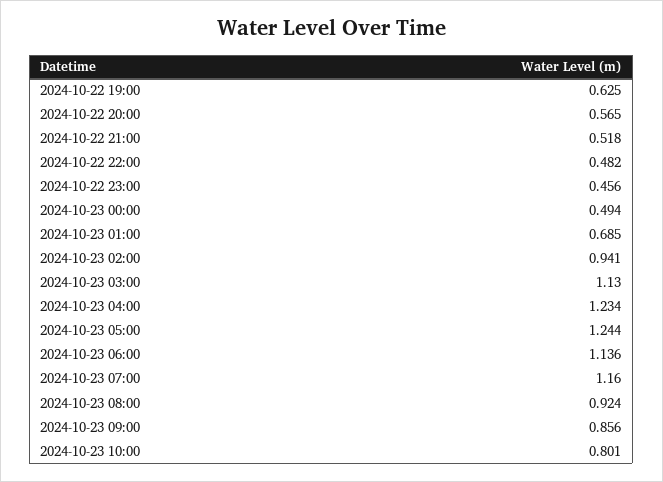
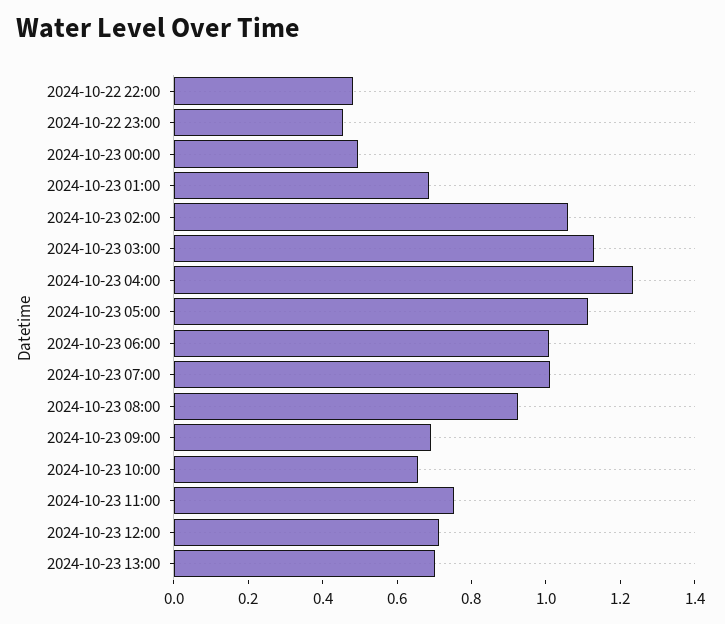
2024-10-22 19:00: 0.625 -> none
2024-10-22 20:00: 0.565 -> none
2024-10-22 21:00: 0.518 -> none
2024-10-23 02:00: 0.941 -> 1.05
2024-10-23 05:00: 1.244 -> 1.1
2024-10-23 06:00: 1.136 -> 1
2024-10-23 07:00: 1.16 -> 1
2024-10-23 09:00: 0.856 -> 0.7
2024-10-23 10:00: 0.801 -> 0.65
2024-10-23 11:00: none -> 0.75
2024-10-23 12:00: none -> 0.7
2024-10-23 13:00: none -> 0.7

